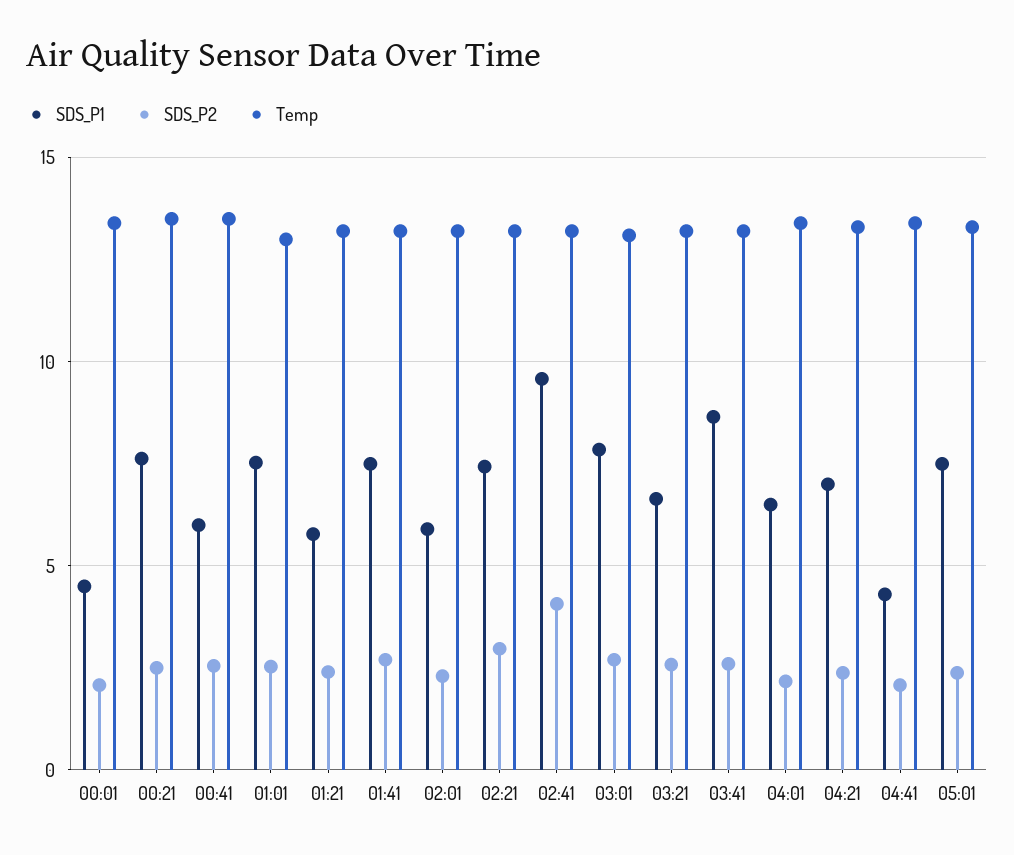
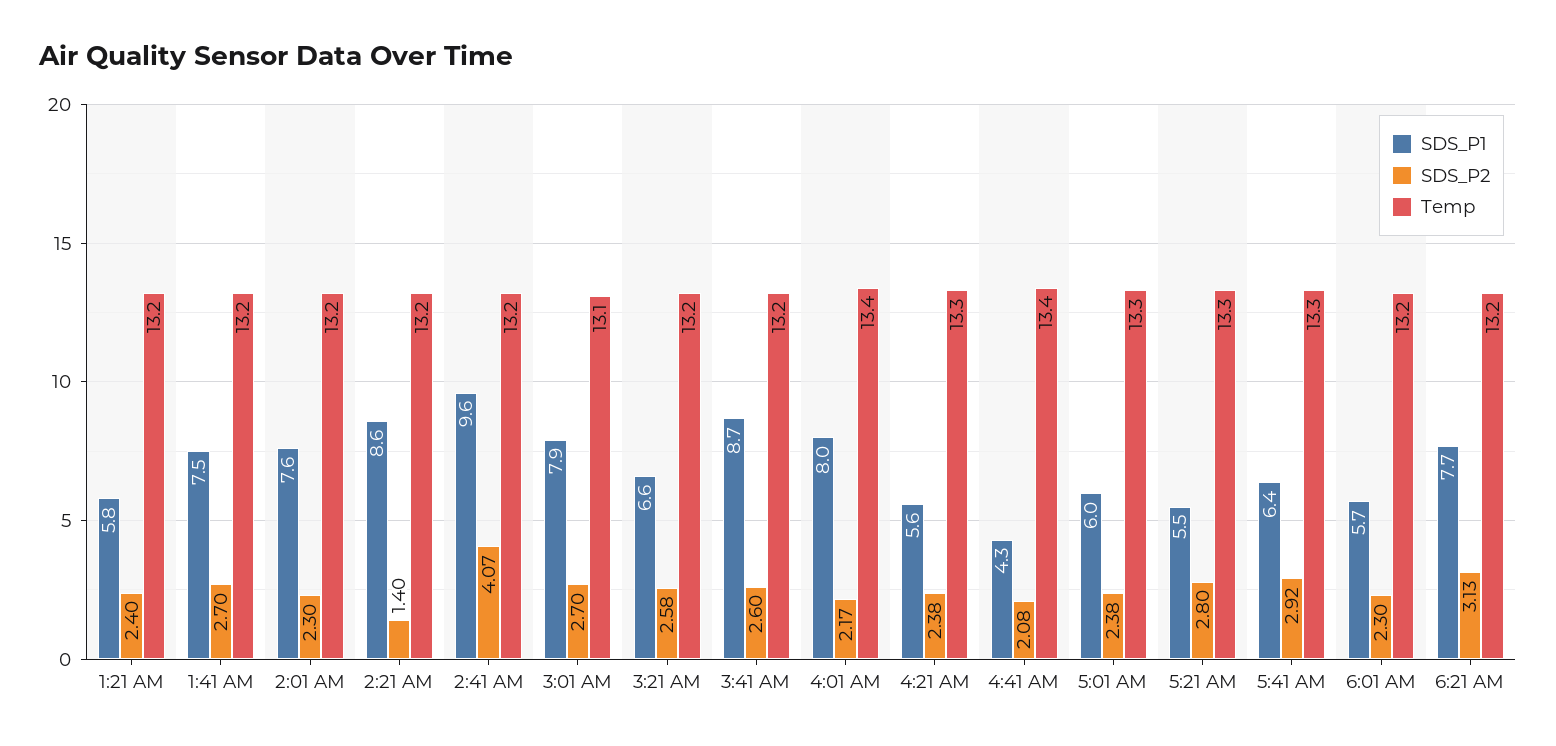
SDS_P1, 00:01: 4.5 -> none
SDS_P2, 00:01: 2 -> none
Temp, 00:01: 13.5 -> none
SDS_P1, 00:21: 7.5 -> none
SDS_P2, 00:21: 2.5 -> none
Temp, 00:21: 13.5 -> none
SDS_P1, 00:41: 6 -> none
SDS_P2, 00:41: 2.5 -> none
Temp, 00:41: 13.5 -> none
SDS_P1, 01:01: 7.5 -> none
SDS_P2, 01:01: 2.5 -> none
Temp, 01:01: 13 -> none
SDS_P1, 02:01: 6 -> 7.6
SDS_P1, 02:21: 7.5 -> 8.6
SDS_P2, 02:21: 3 -> 1.4
SDS_P1, 04:01: 6.5 -> 8
SDS_P1, 04:21: 7 -> 5.6
SDS_P1, 05:01: 7.5 -> 6
SDS_P1, 5:21 AM: none -> 5.5
SDS_P2, 5:21 AM: none -> 2.8
Temp, 5:21 AM: none -> 13.3
SDS_P1, 5:41 AM: none -> 6.4
SDS_P2, 5:41 AM: none -> 2.92
Temp, 5:41 AM: none -> 13.3
SDS_P1, 6:01 AM: none -> 5.7
SDS_P2, 6:01 AM: none -> 2.3
Temp, 6:01 AM: none -> 13.2
SDS_P1, 6:21 AM: none -> 7.7
SDS_P2, 6:21 AM: none -> 3.13
Temp, 6:21 AM: none -> 13.2

